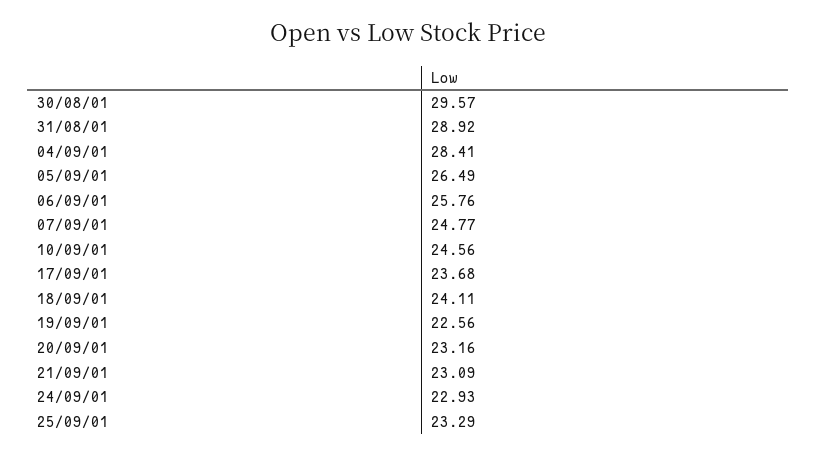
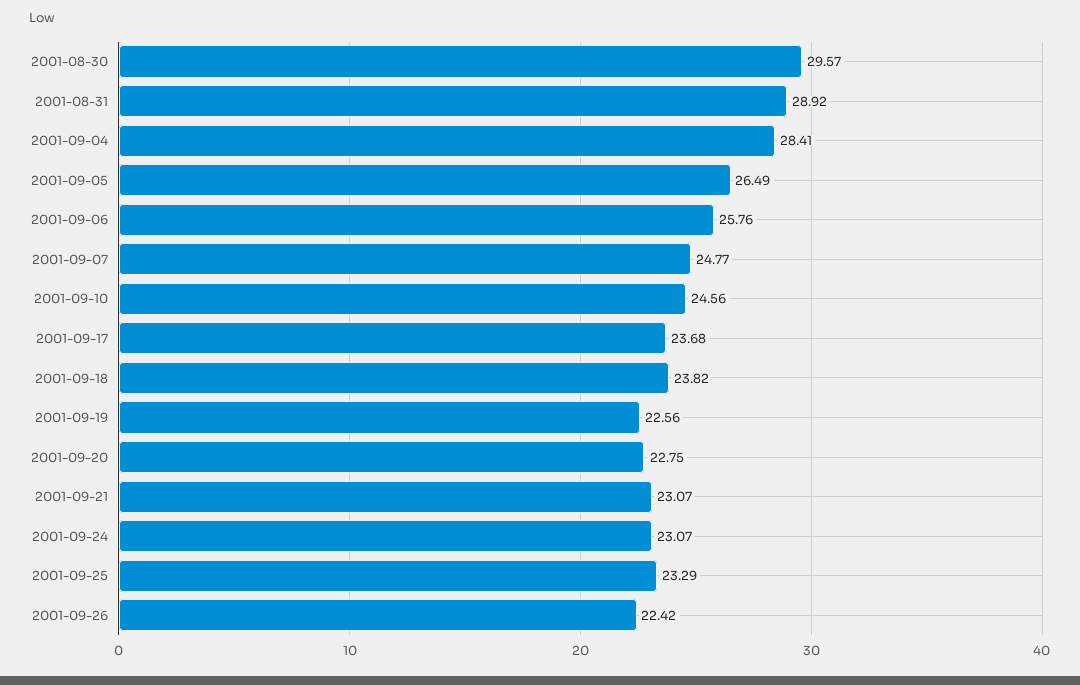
18/09/01: 24.11 -> 23.82
20/09/01: 23.16 -> 22.75
21/09/01: 23.09 -> 23.07
24/09/01: 22.93 -> 23.07
2001-09-26: none -> 22.42

